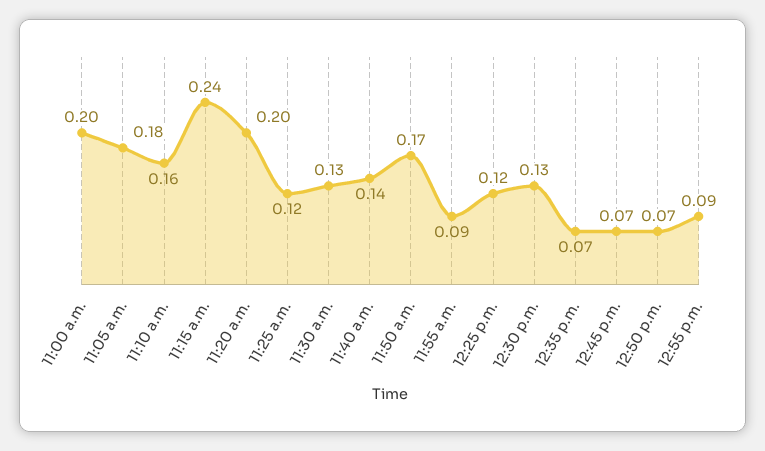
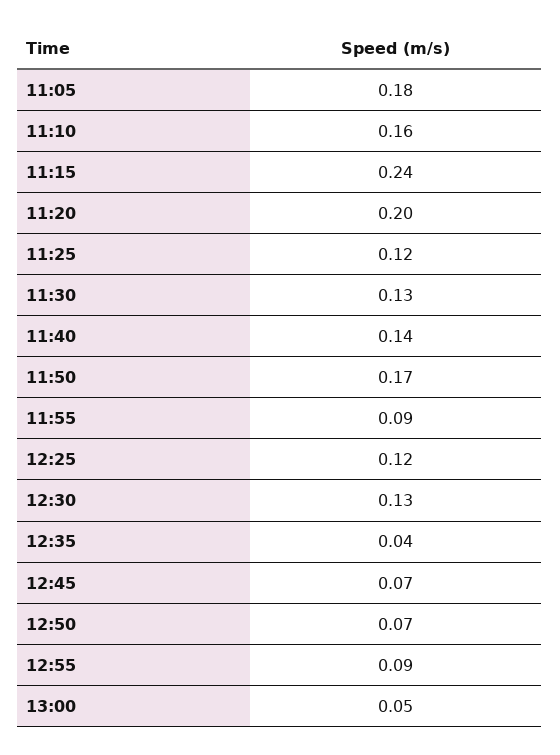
11:00 a.m.: 0.2 -> none
12:35 p.m.: 0.07 -> 0.04
13:00: none -> 0.05

